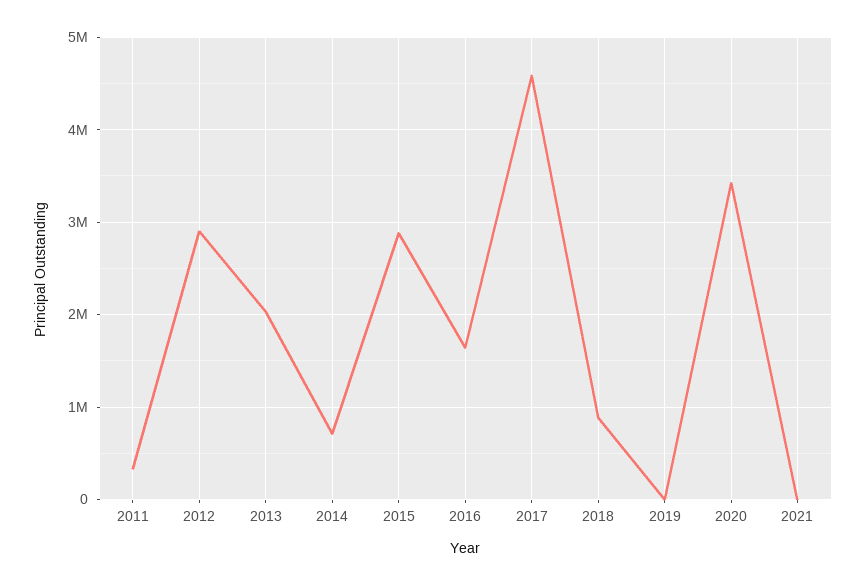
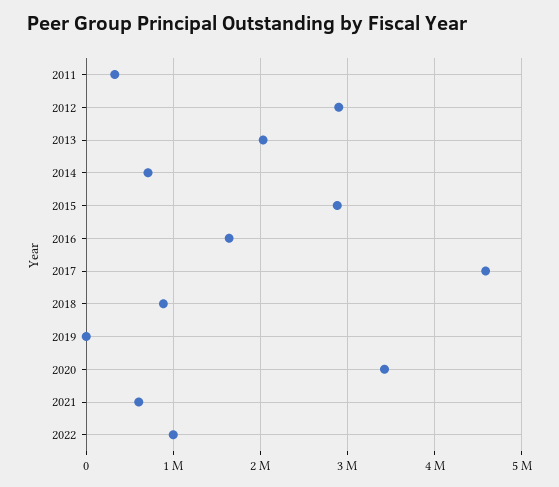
2021: 0 -> 600000
2022: none -> 1000000

